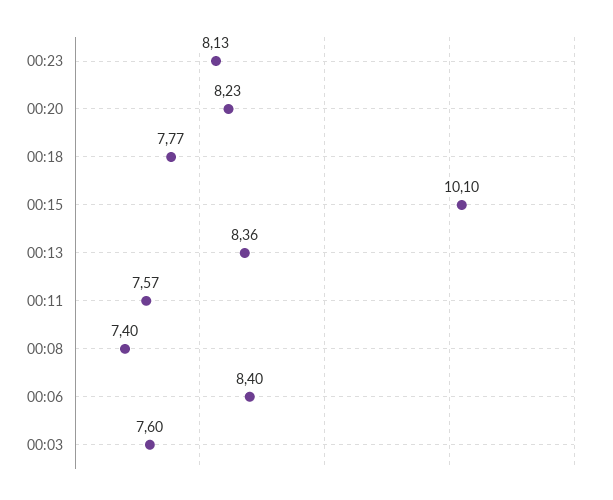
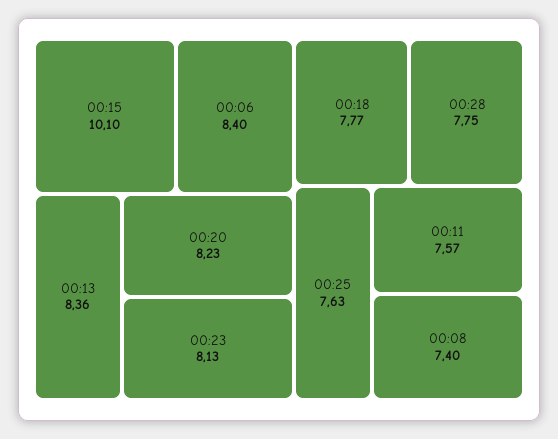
00:03: 7.6 -> none
00:28: none -> 7.75
00:25: none -> 7.63

